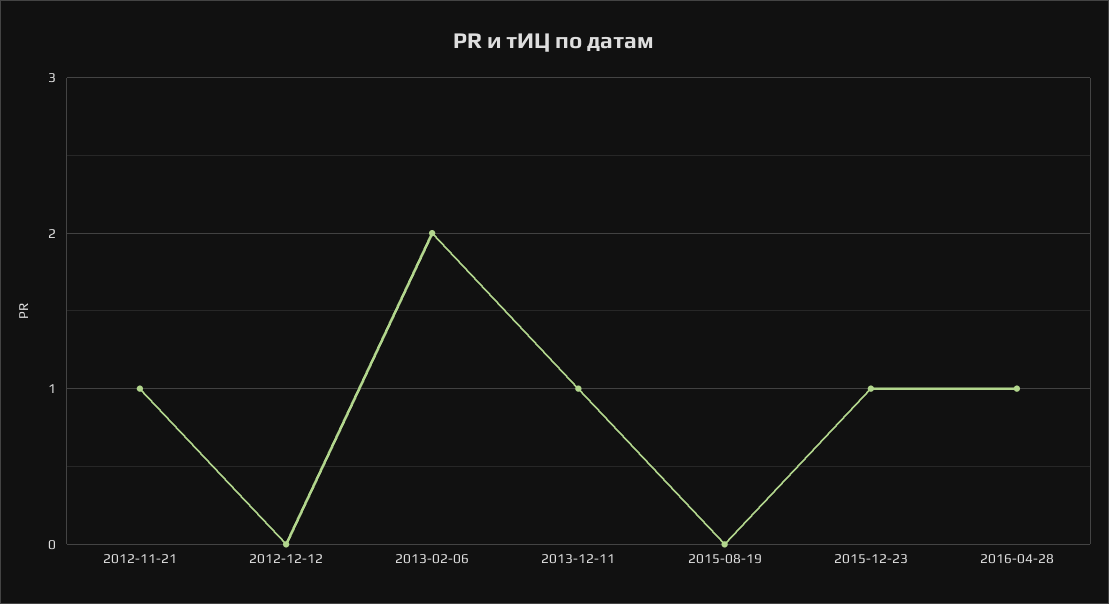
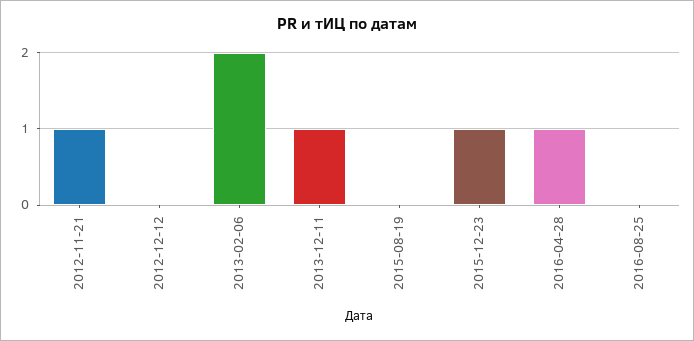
2016-08-25: none -> 0

